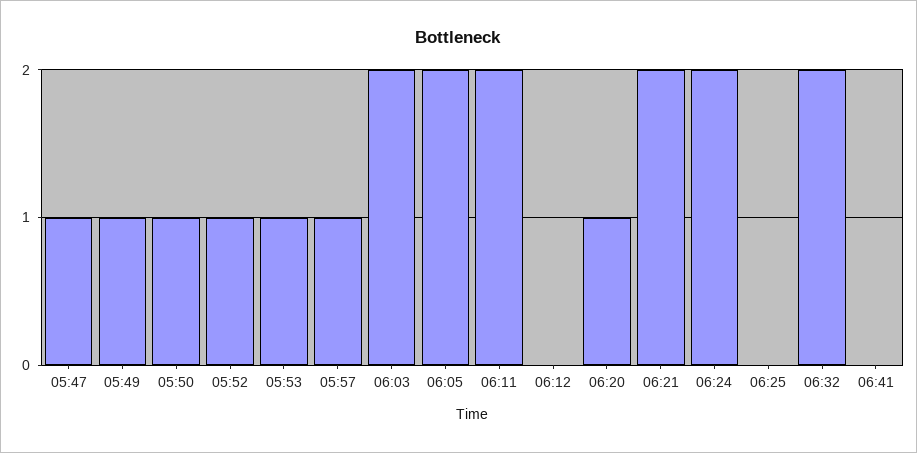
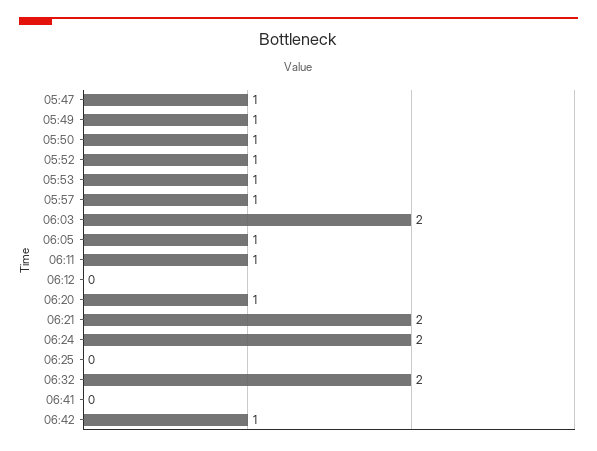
06:05: 2 -> 1
06:11: 2 -> 1
06:42: none -> 1

